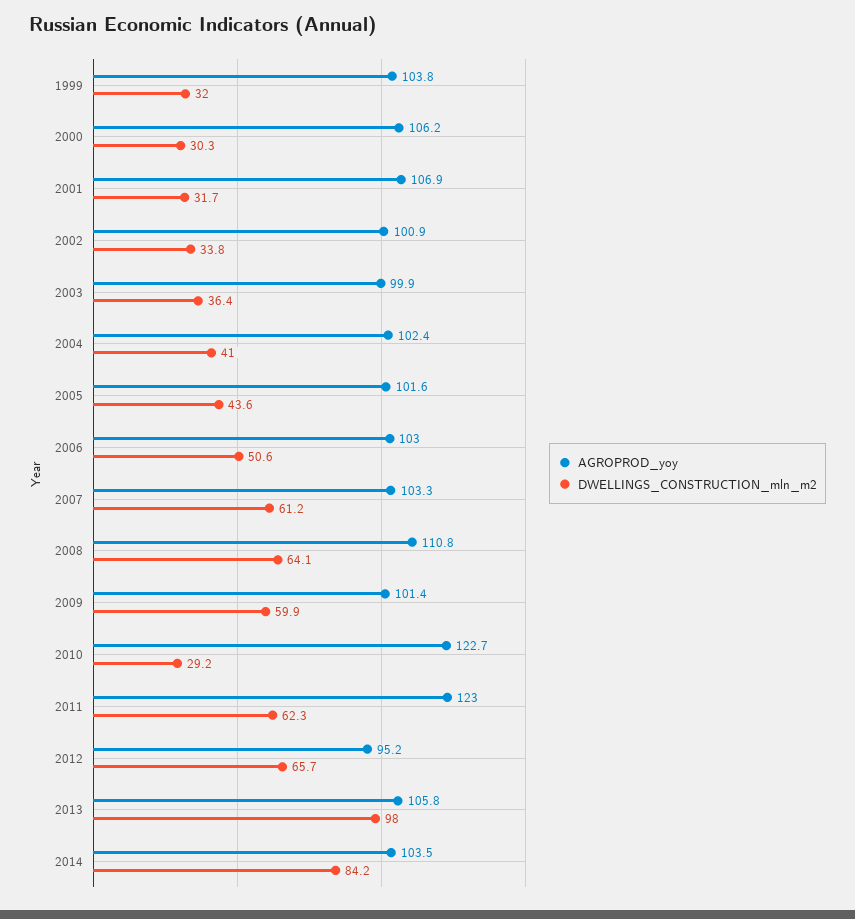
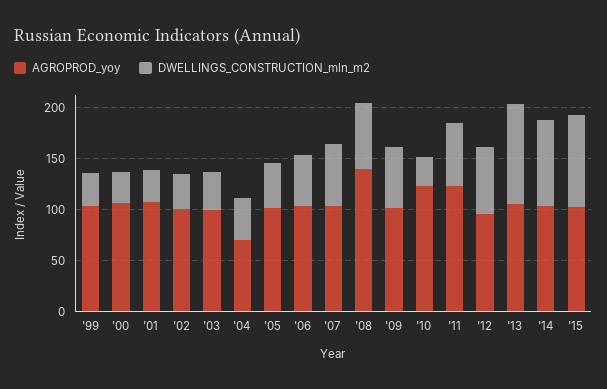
AGROPROD_yoy, 2004: 102.4 -> 70
AGROPROD_yoy, 2008: 110.8 -> 140
AGROPROD_yoy, '15: none -> 100
DWELLINGS_CONSTRUCTION_mln_m2, '15: none -> 90

